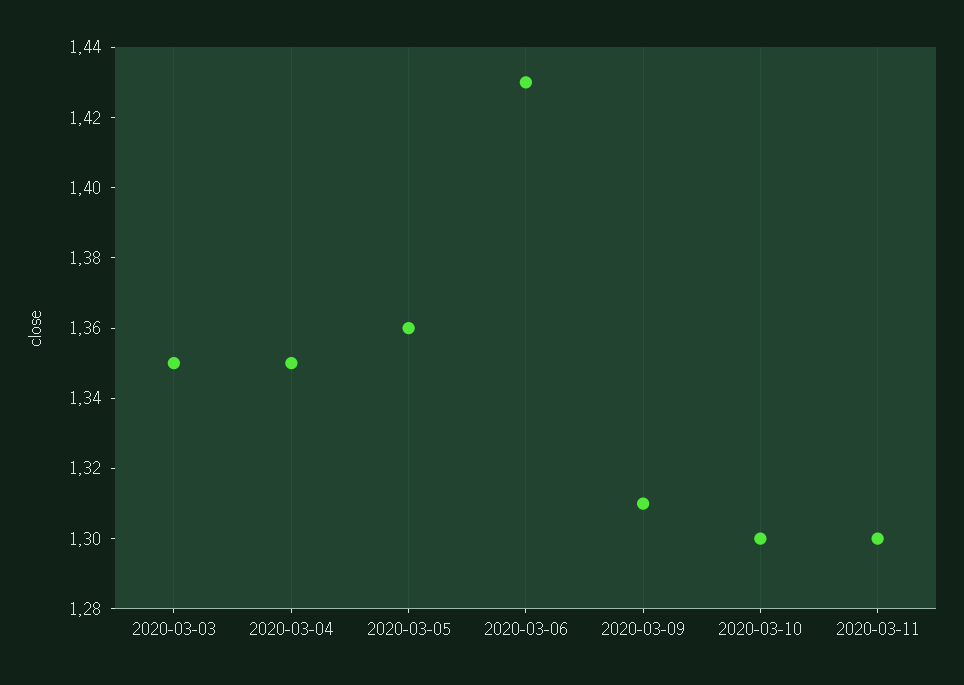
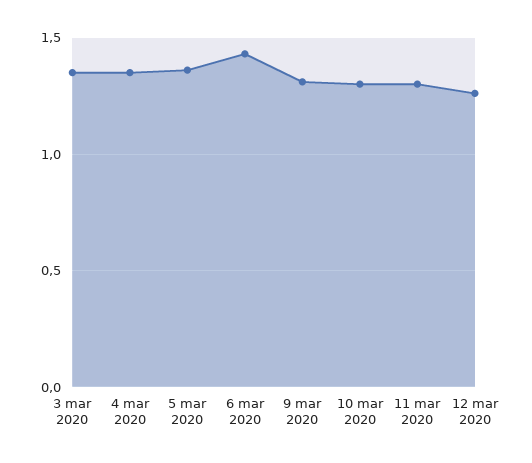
12 mar 2020: none -> 1.25

